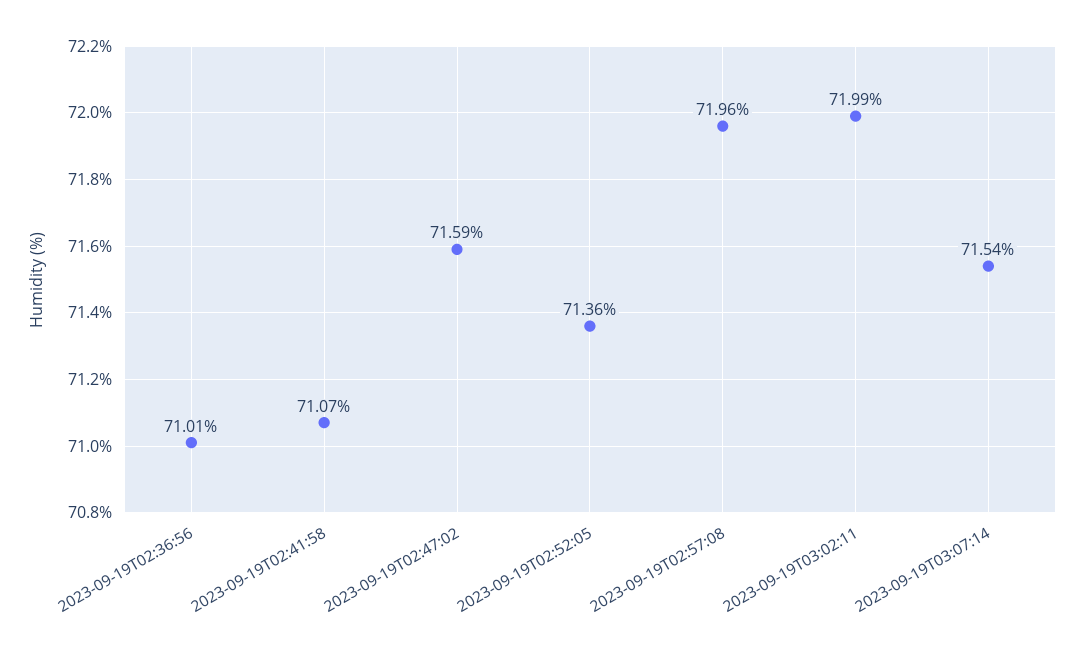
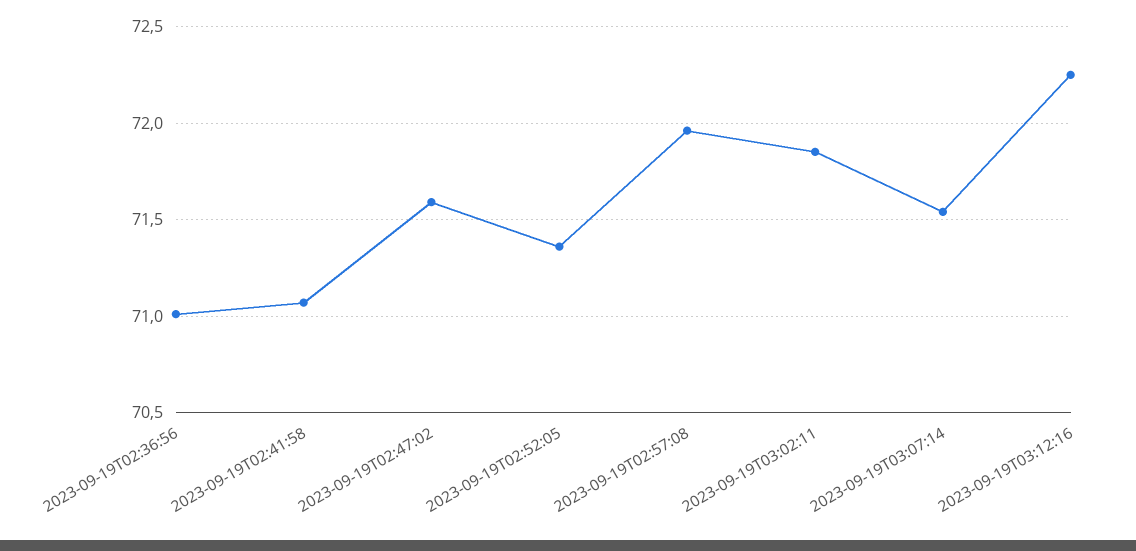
2023-09-19T03:02:11: 71.99 -> 71.85
2023-09-19T03:12:16: none -> 72.25

